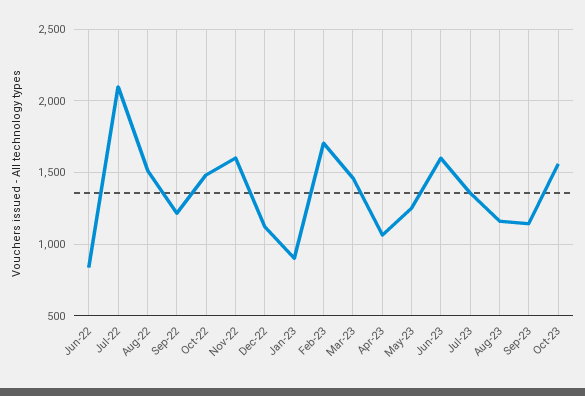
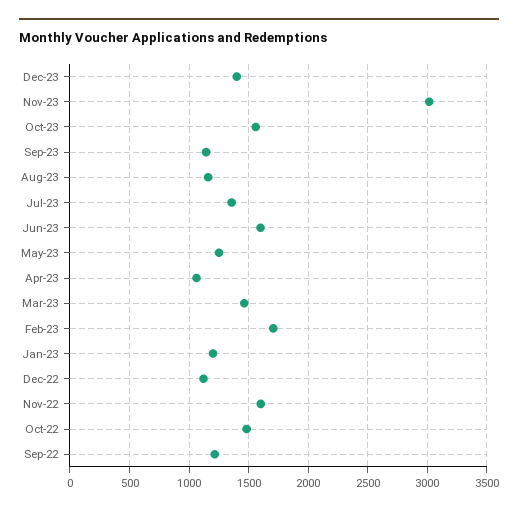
Jun-22: 850 -> none
Jul-22: 2100 -> none
Aug-22: 1500 -> none
Jan-23: 900 -> 1200
Dec-23: none -> 1400
Nov-23: none -> 3000

